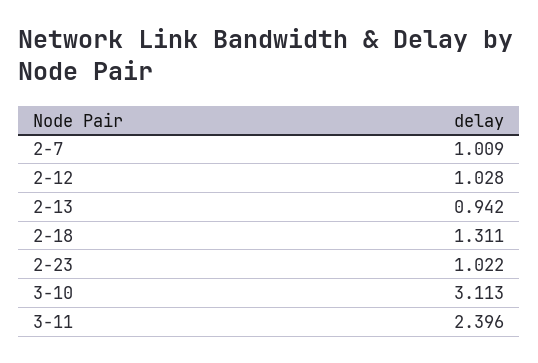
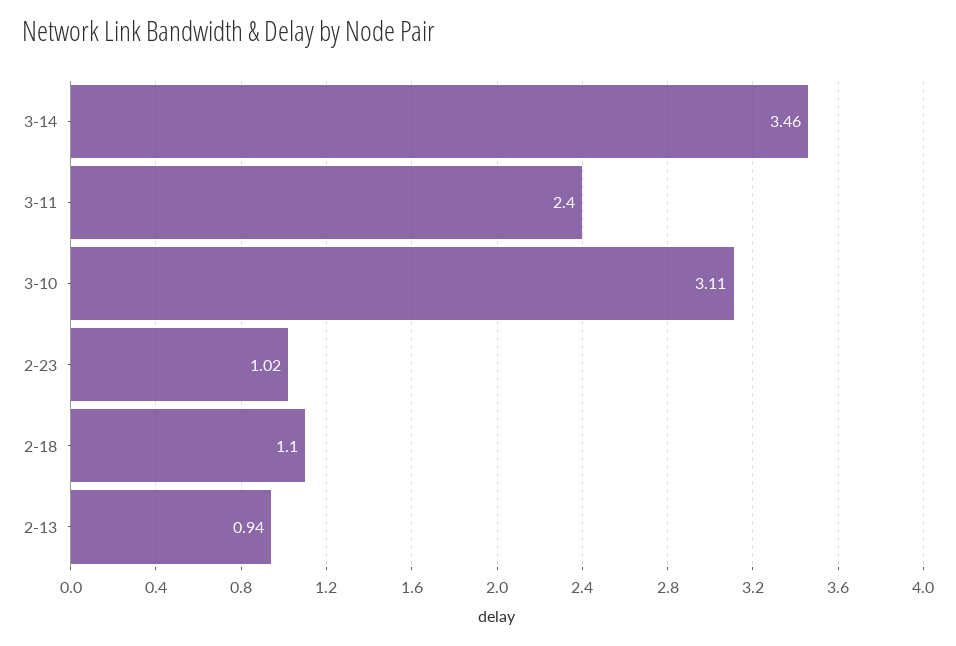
2-7: 1.009 -> none
2-12: 1.028 -> none
2-18: 1.311 -> 1.1
3-14: none -> 3.46

